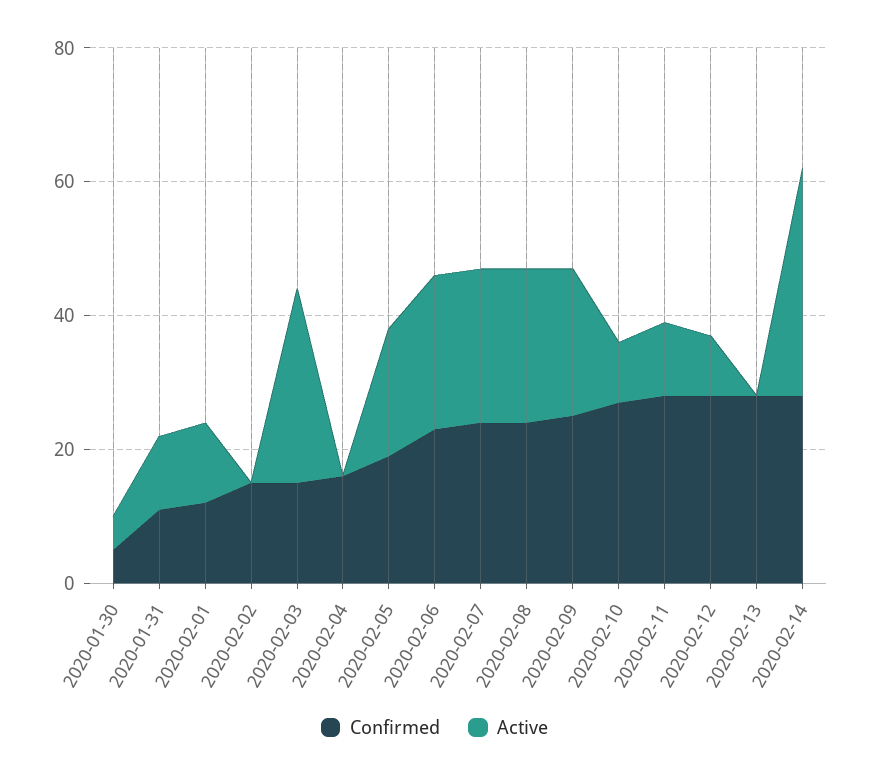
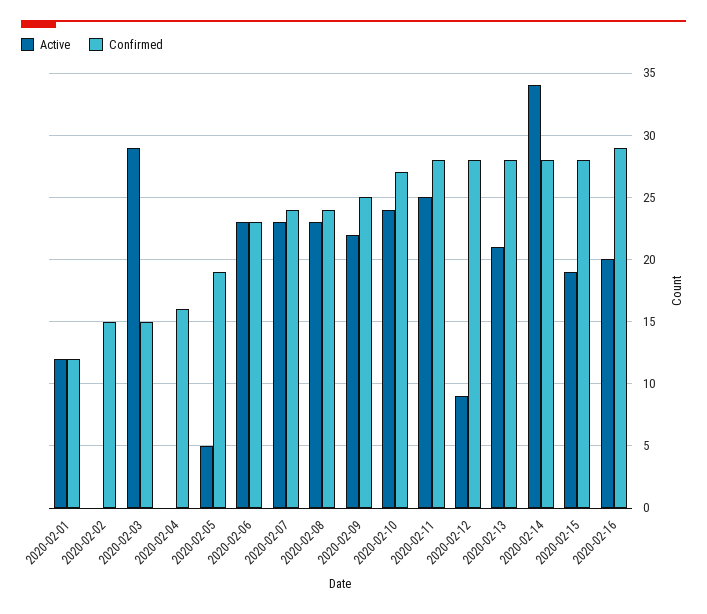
Confirmed, 2020-01-30: 5 -> none
Active, 2020-01-30: 5 -> none
Confirmed, 2020-01-31: 10 -> none
Active, 2020-01-31: 10 -> none
Active, 2020-02-05: 20 -> 5
Active, 2020-02-10: 10 -> 24
Active, 2020-02-11: 10 -> 25
Active, 2020-02-13: 0 -> 21
Active, 2020-02-15: none -> 19
Confirmed, 2020-02-15: none -> 28
Active, 2020-02-16: none -> 20
Confirmed, 2020-02-16: none -> 29

